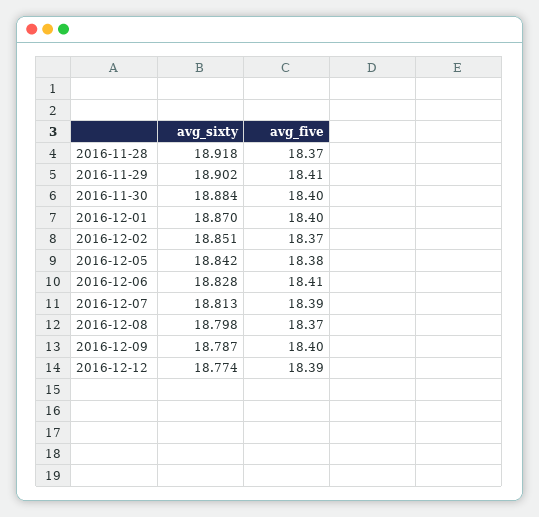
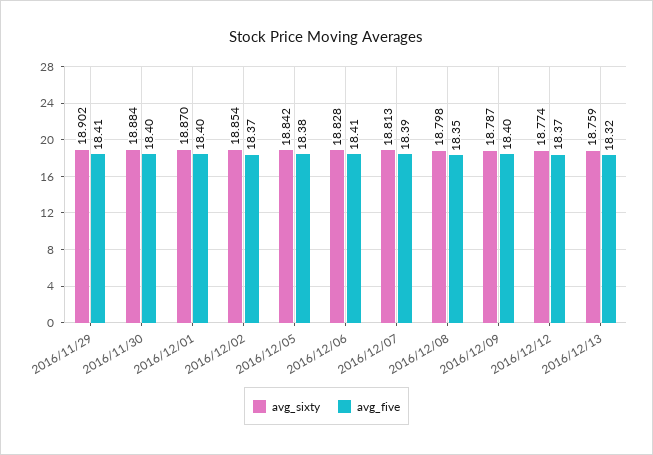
avg_sixty, 2016-11-28: 18.918 -> none
avg_five, 2016-11-28: 18.37 -> none
avg_sixty, 2016-12-02: 18.851 -> 18.854
avg_five, 2016-12-08: 18.37 -> 18.35
avg_five, 2016-12-12: 18.39 -> 18.37
avg_sixty, 2016/12/13: none -> 18.759
avg_five, 2016/12/13: none -> 18.32

